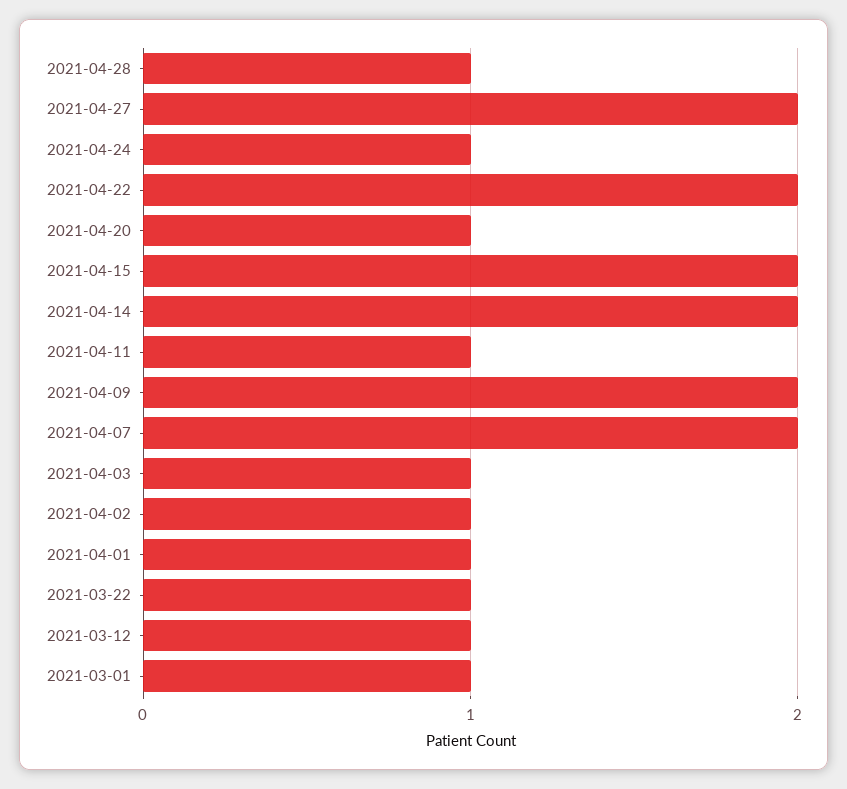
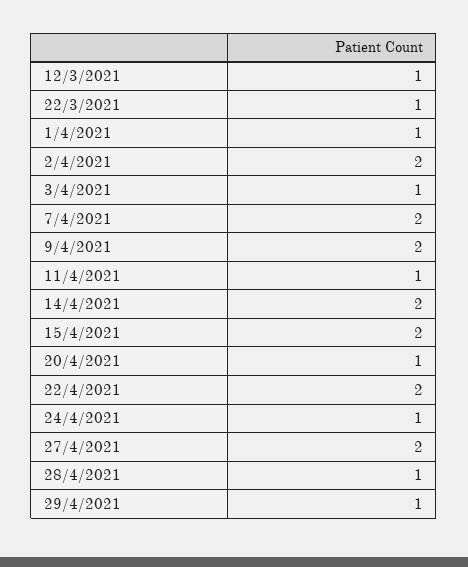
2021-04-02: 1 -> 2
2021-03-01: 1 -> none
29/4/2021: none -> 1

